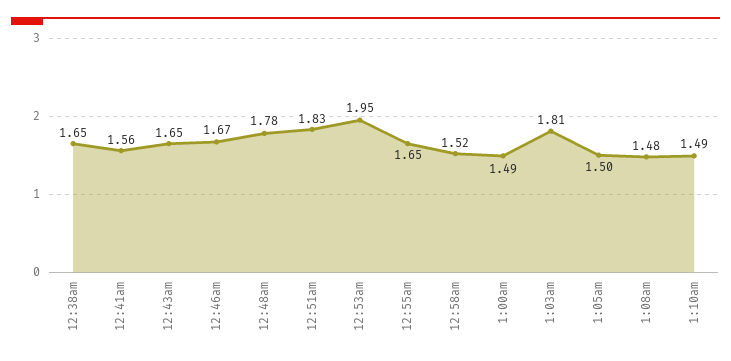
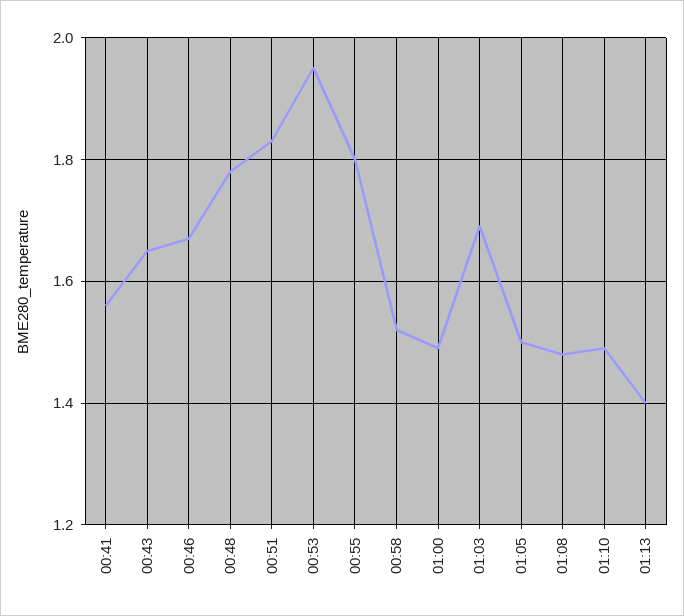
12:38am: 1.65 -> none
12:55am: 1.65 -> 1.8
1:03am: 1.81 -> 1.7
01:13: none -> 1.4

